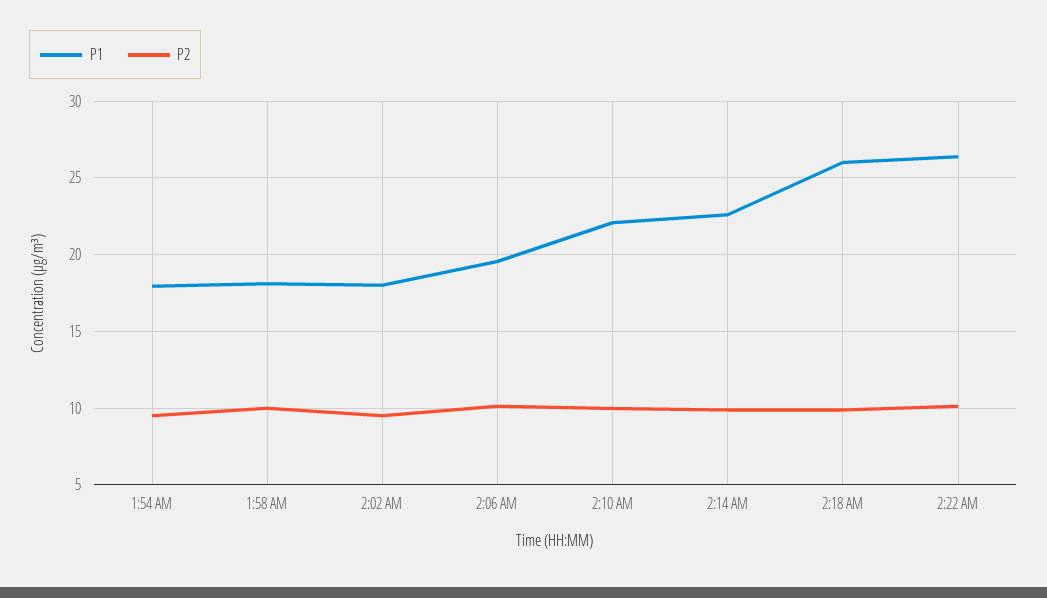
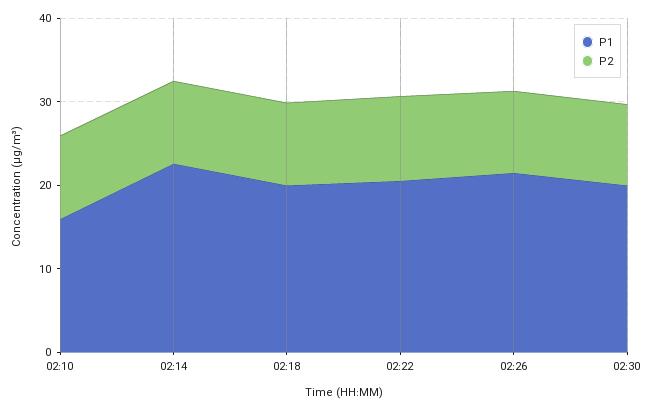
P1, 1:54 AM: 18 -> none
P2, 1:54 AM: 9.5 -> none
P1, 1:58 AM: 18 -> none
P2, 1:58 AM: 10 -> none
P1, 2:02 AM: 18 -> none
P2, 2:02 AM: 9.5 -> none
P1, 2:06 AM: 19.5 -> none
P2, 2:06 AM: 10 -> none
P1, 2:10 AM: 22 -> 16
P1, 2:18 AM: 26 -> 20
P1, 2:22 AM: 26.5 -> 20
P1, 02:26: none -> 22
P2, 02:26: none -> 10
P1, 02:30: none -> 20
P2, 02:30: none -> 10

